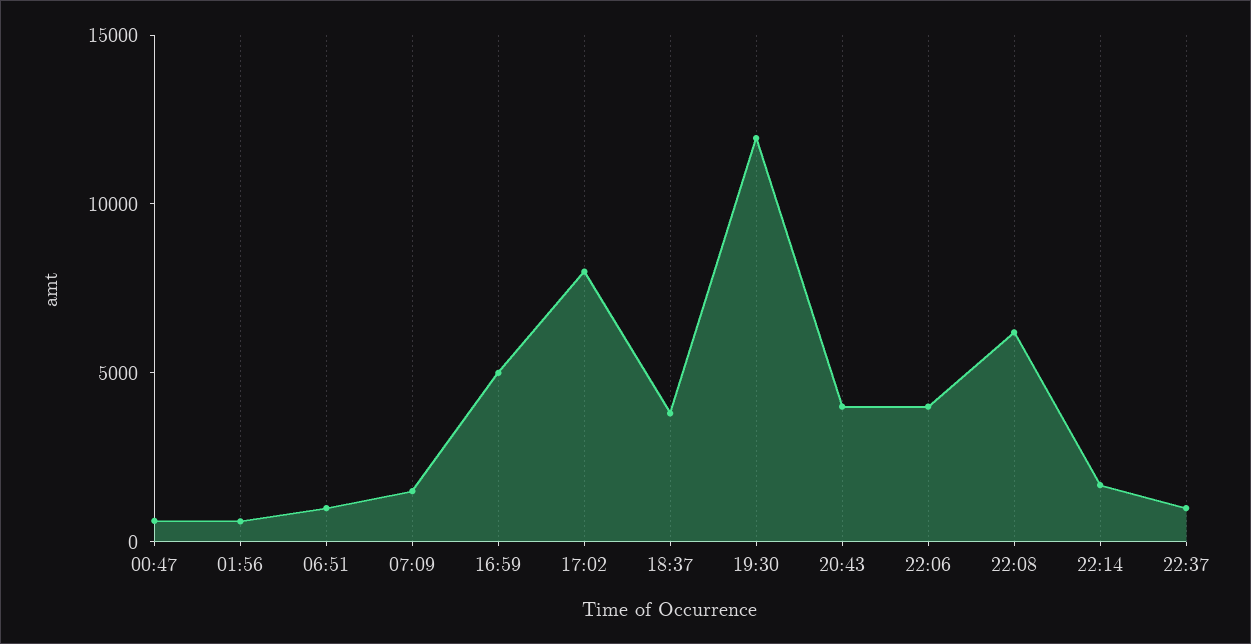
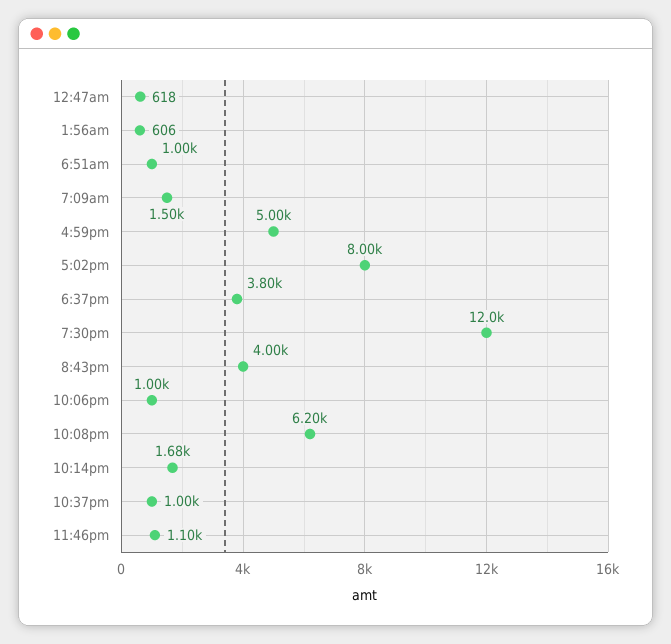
22:06: 4000 -> 1000
11:46pm: none -> 1100

